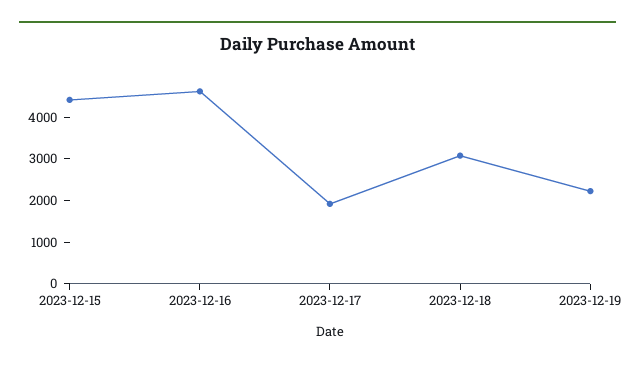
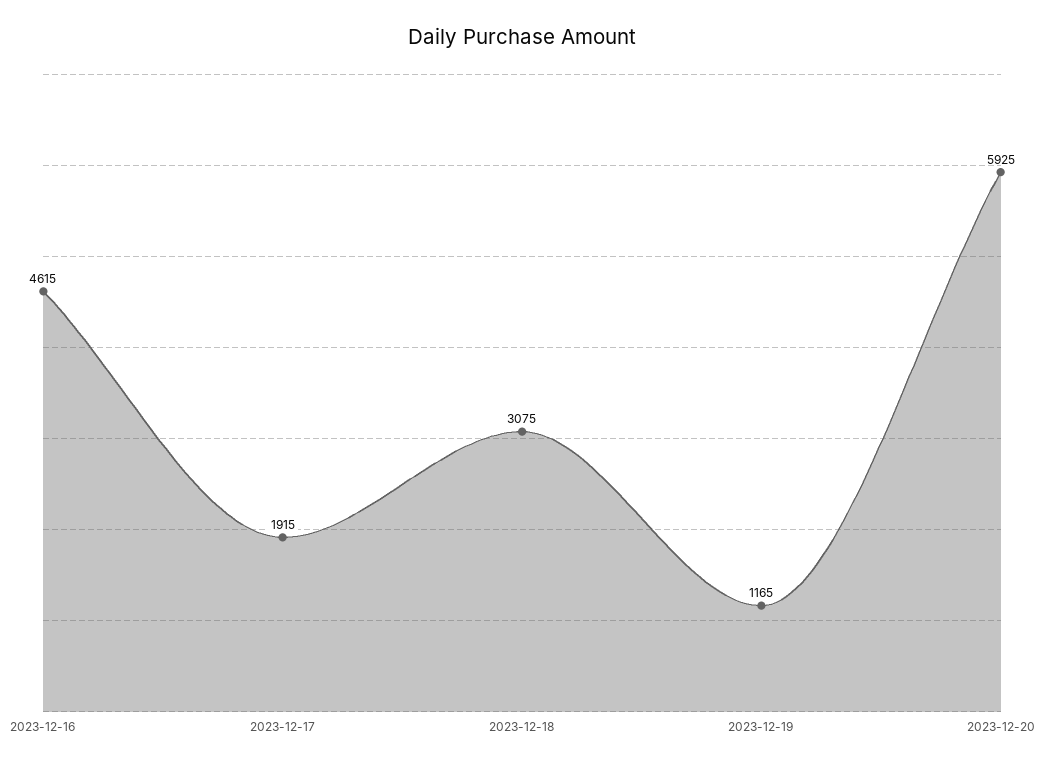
2023-12-15: 4400 -> none
2023-12-19: 2200 -> 1165
2023-12-20: none -> 5925

